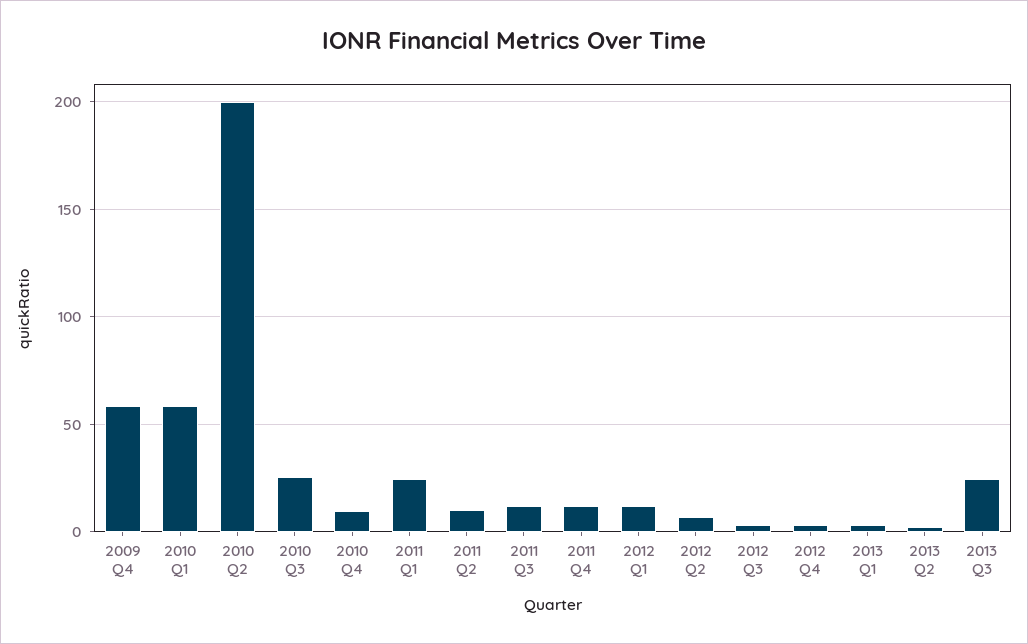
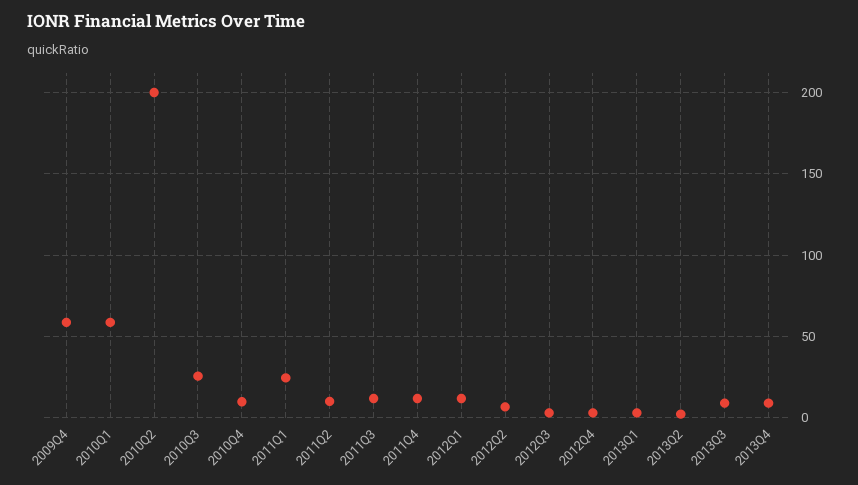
2013 Q3: 25 -> 10
2013Q4: none -> 10

